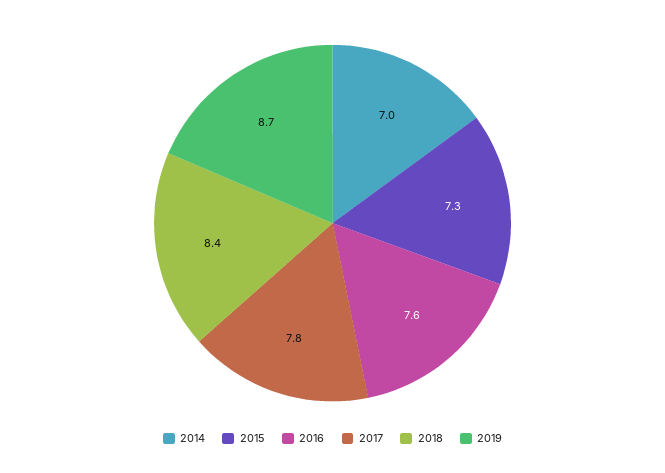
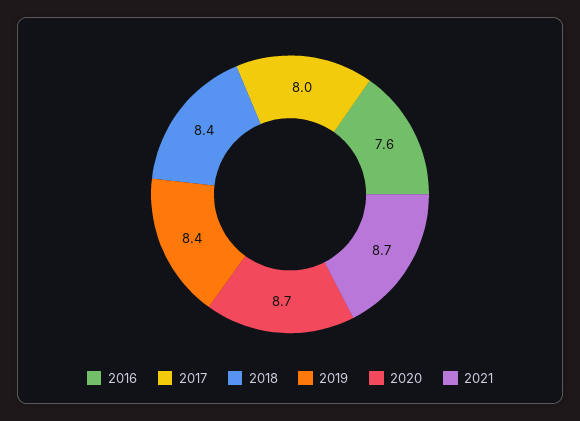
2014: 7 -> none
2015: 7.3 -> none
2017: 7.8 -> 8
2019: 8.7 -> 8.4
2020: none -> 8.7
2021: none -> 8.7

